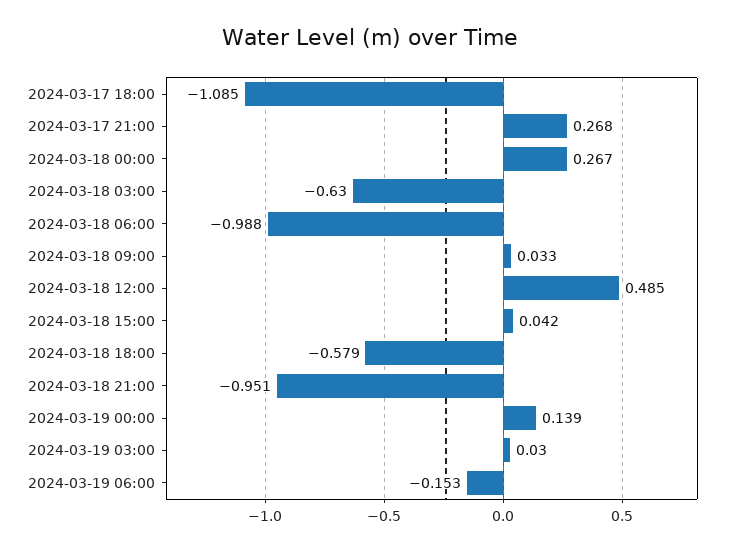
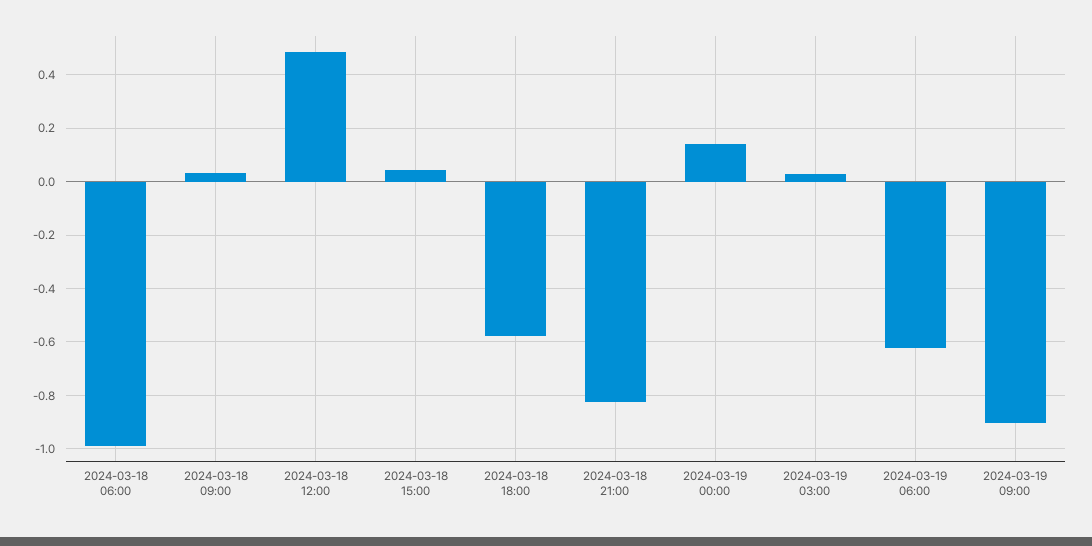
2024-03-17 18:00: -1.085 -> none
2024-03-17 21:00: 0.268 -> none
2024-03-18 00:00: 0.267 -> none
2024-03-18 03:00: -0.63 -> none
2024-03-18 21:00: -0.951 -> -0.825
2024-03-19 06:00: -0.153 -> -0.625
2024-03-19 09:00: none -> -0.9

